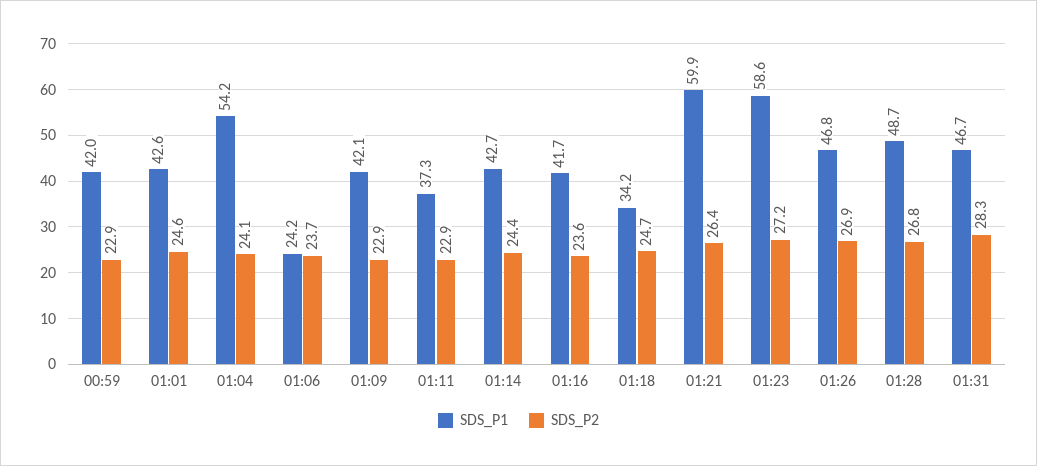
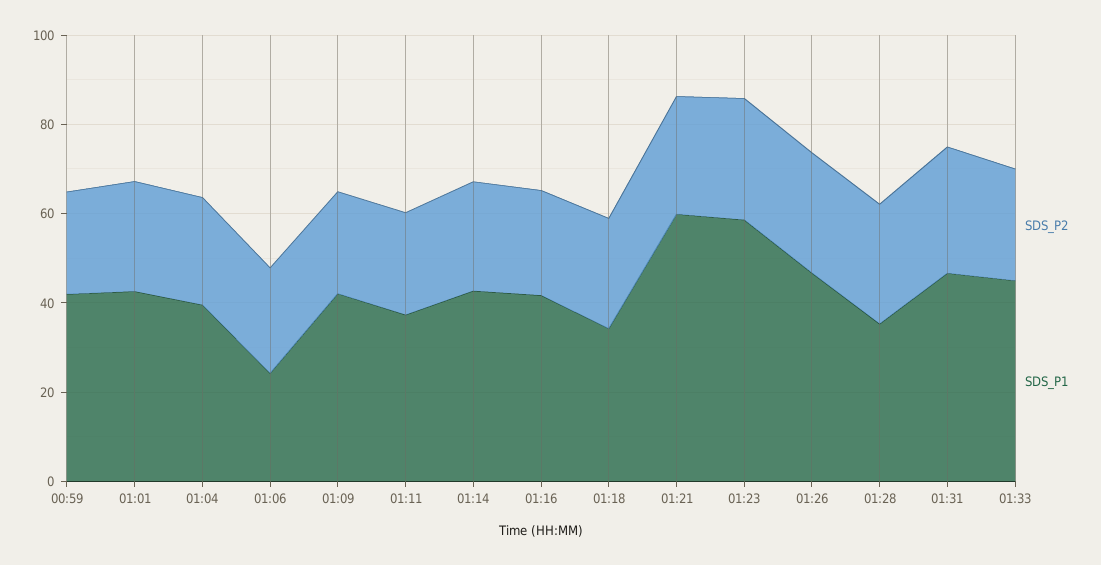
SDS_P1, 01:04: 54.2 -> 40
SDS_P1, 01:28: 48.7 -> 35
SDS_P2, 01:33: none -> 25
SDS_P1, 01:33: none -> 45

